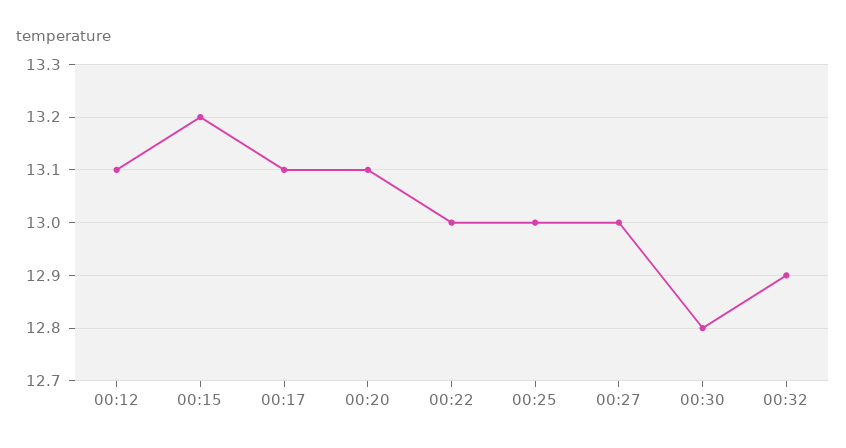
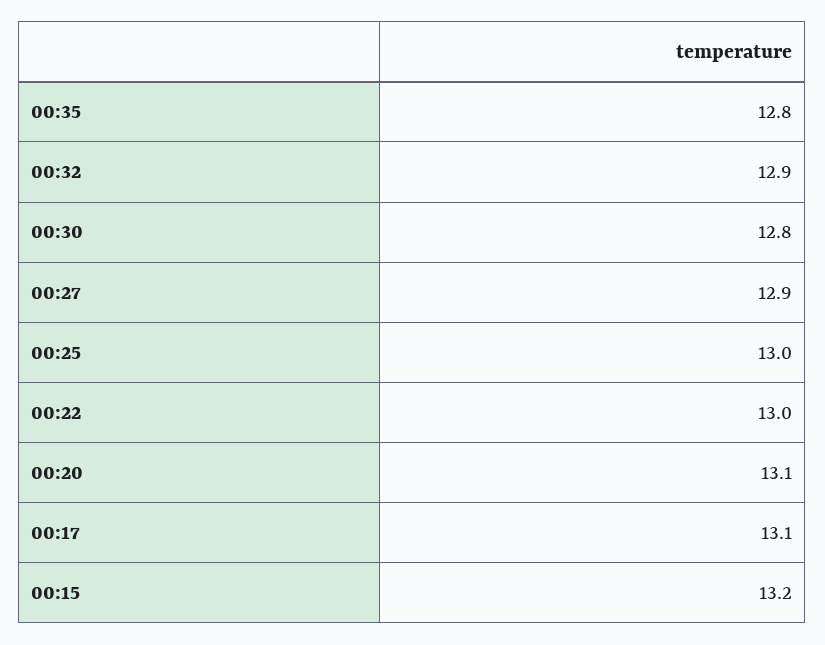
00:12: 13.1 -> none
00:27: 13 -> 12.9
00:35: none -> 12.8

